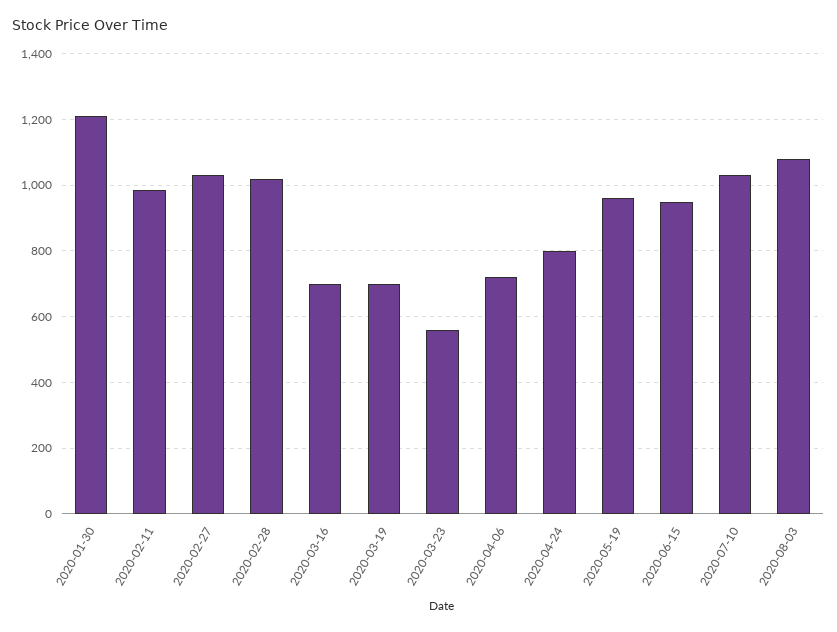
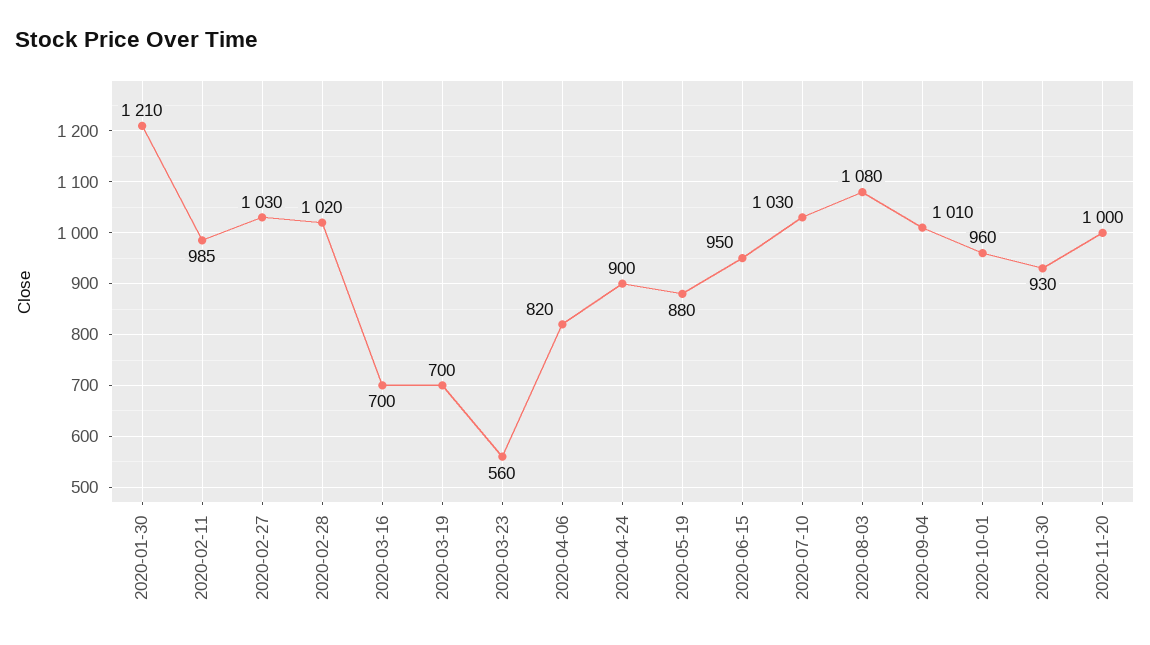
2020-04-06: 720 -> 820
2020-04-24: 800 -> 900
2020-05-19: 960 -> 880
2020-09-04: none -> 1010
2020-10-01: none -> 960
2020-10-30: none -> 930
2020-11-20: none -> 1000

